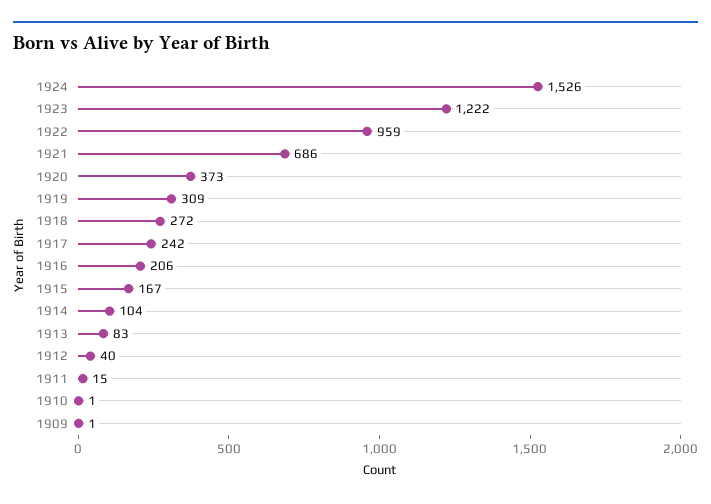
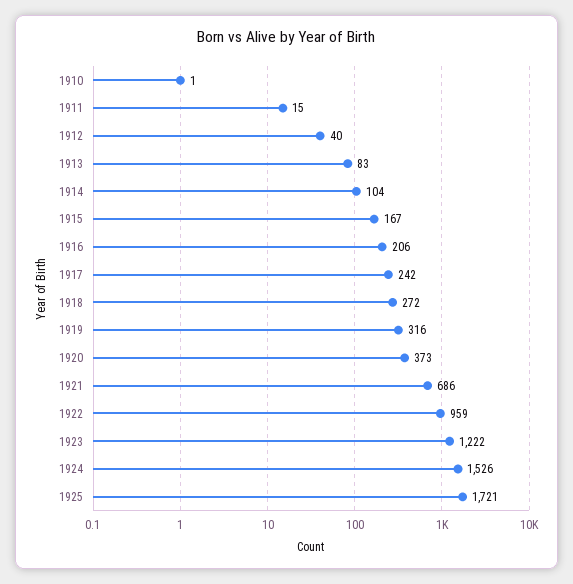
1919: 309 -> 316
1909: 1 -> none
1925: none -> 1721

